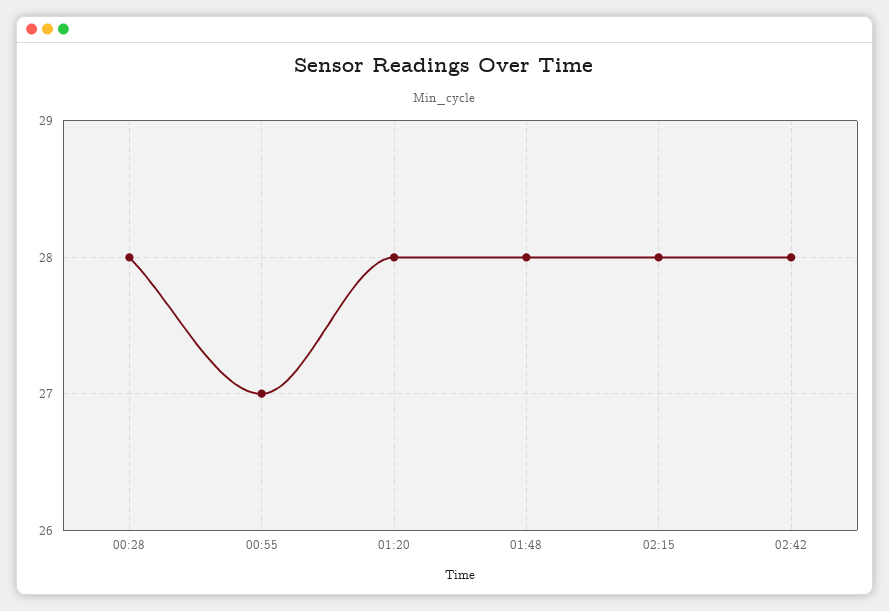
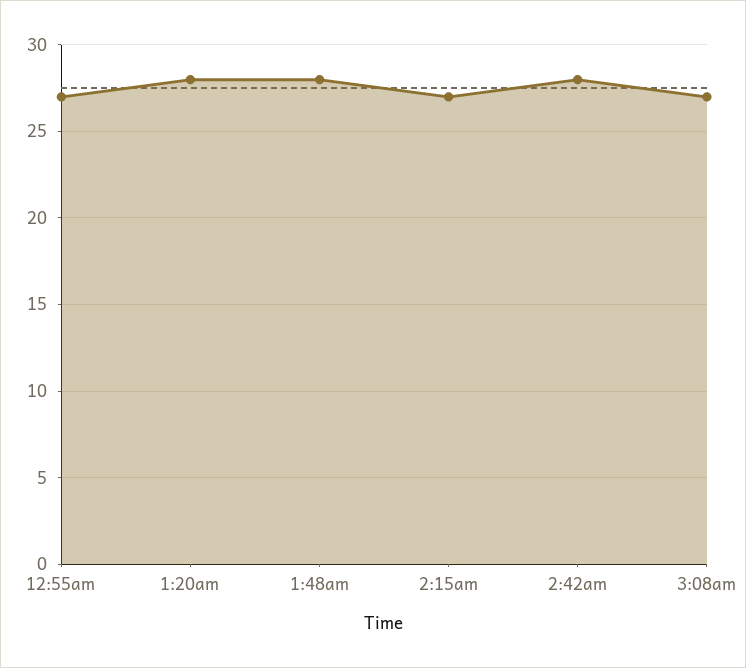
00:28: 28 -> none
02:15: 28 -> 27
3:08am: none -> 27

